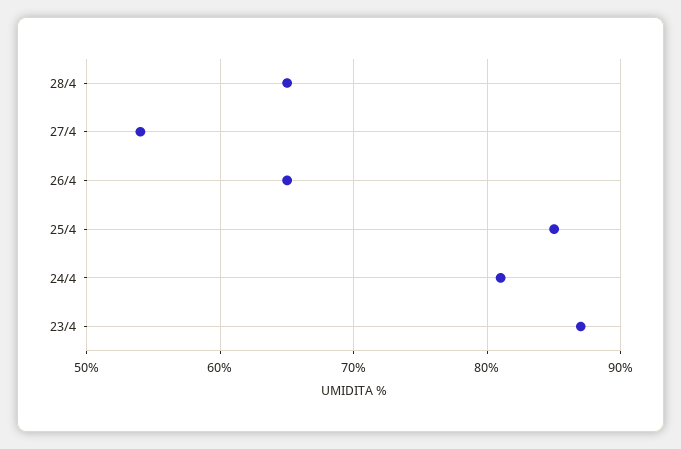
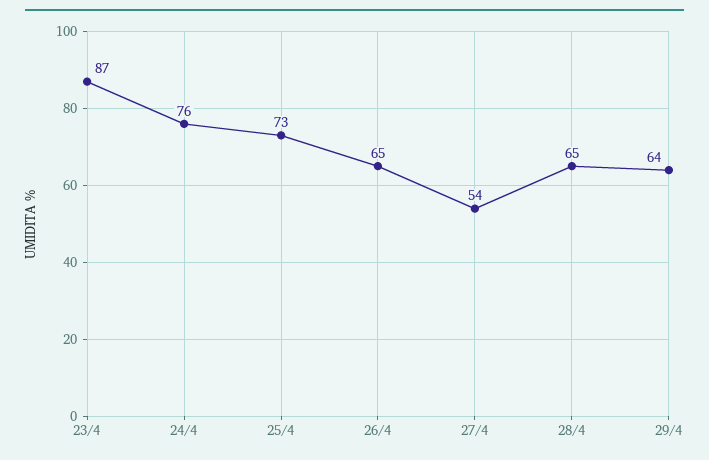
25/4: 85 -> 73
24/4: 81 -> 76
29/4: none -> 64

